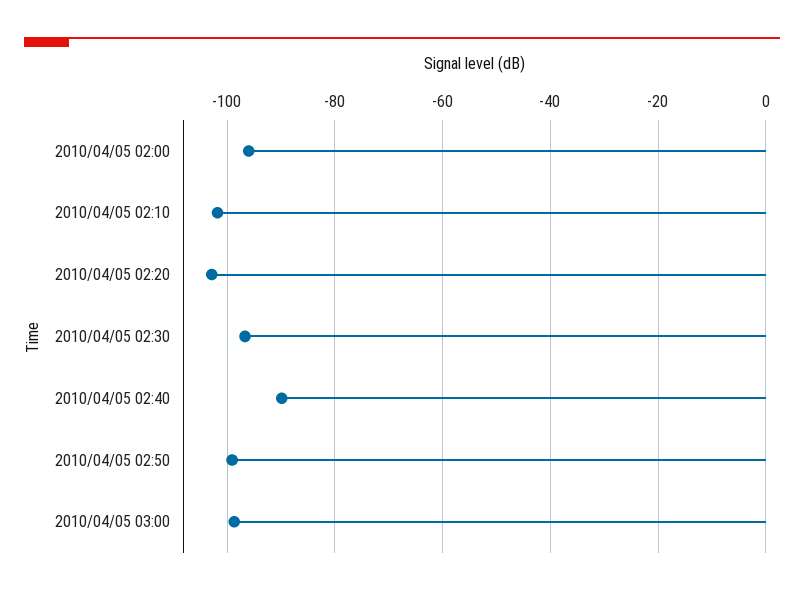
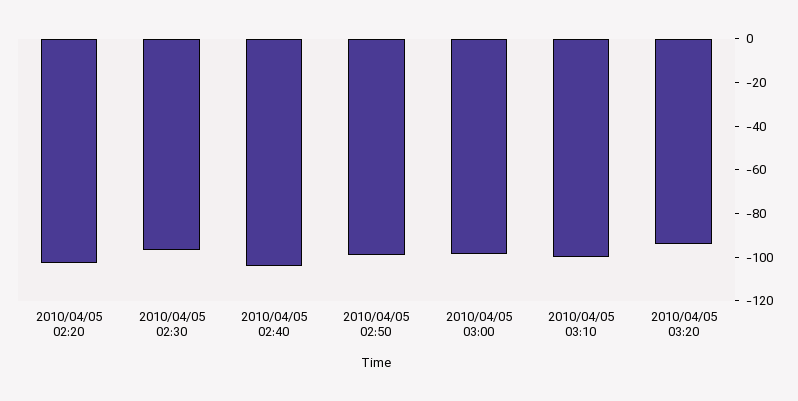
2010/04/05 02:00: -96 -> none
2010/04/05 02:10: -102 -> none
2010/04/05 02:40: -90 -> -105
2010/04/05 03:10: none -> -100
2010/04/05 03:20: none -> -95

